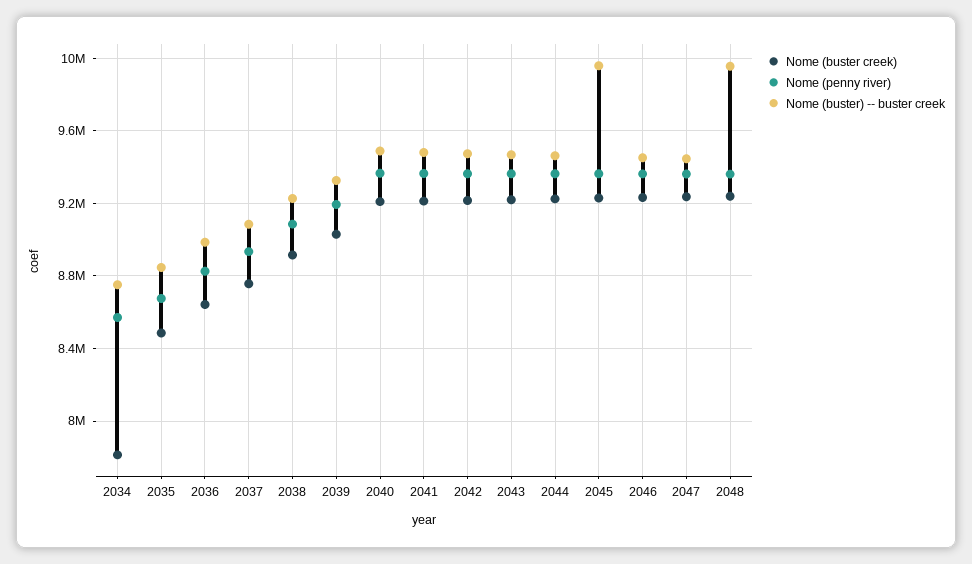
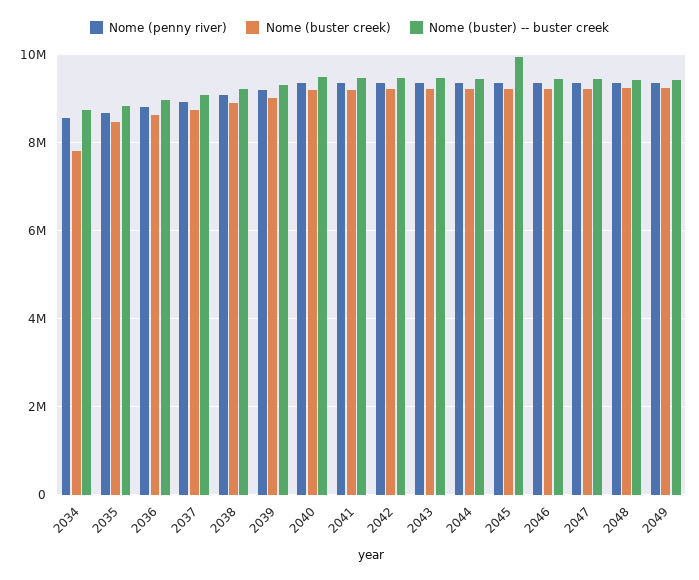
Nome (buster) -- buster creek, 2048: 9950000 -> 9400000
Nome (penny river), 2049: none -> 9400000
Nome (buster creek), 2049: none -> 9200000
Nome (buster) -- buster creek, 2049: none -> 9400000

